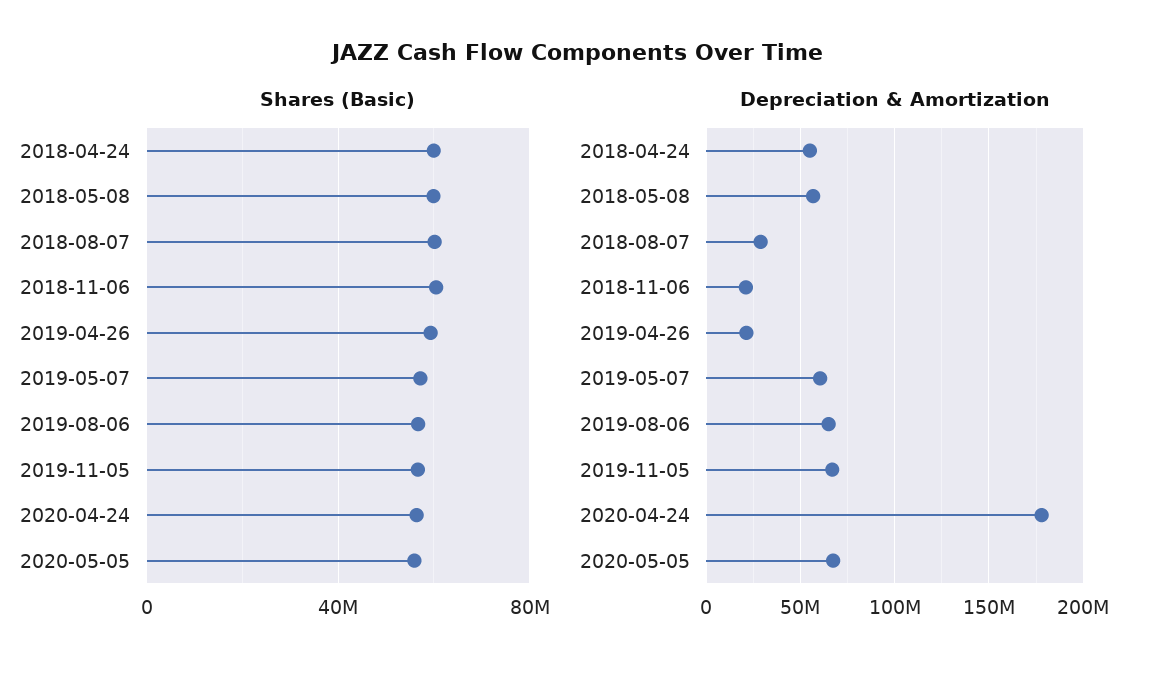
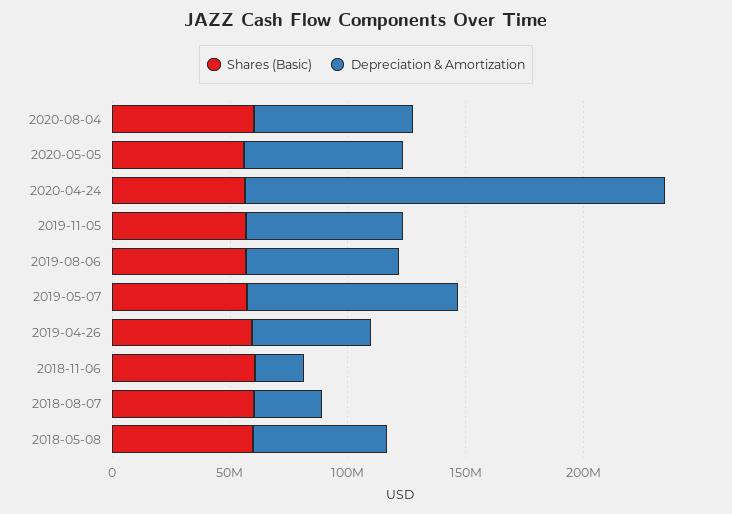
Shares (Basic), 2018-04-24: 60000000 -> none
Depreciation & Amortization, 2018-04-24: 55000000 -> none
Depreciation & Amortization, 2019-04-26: 20000000 -> 50000000
Depreciation & Amortization, 2019-05-07: 60000000 -> 90000000
Shares (Basic), 2020-08-04: none -> 60000000
Depreciation & Amortization, 2020-08-04: none -> 70000000

